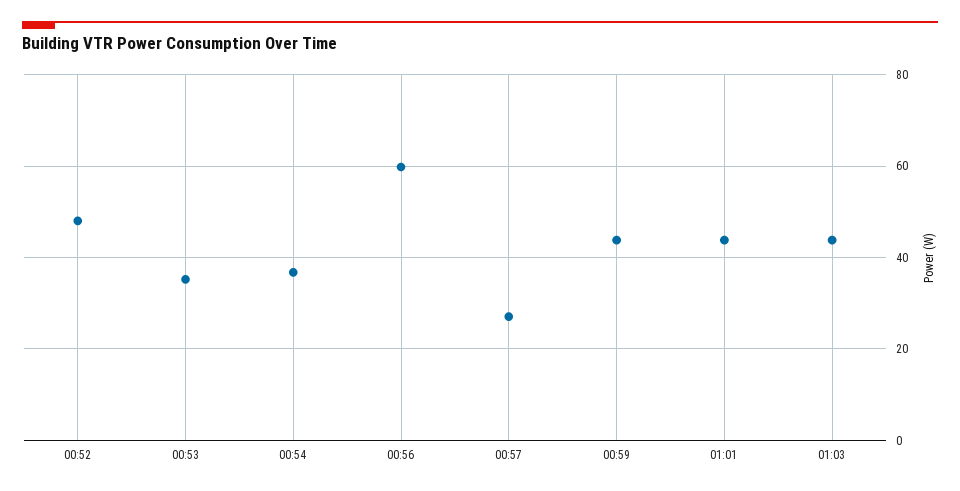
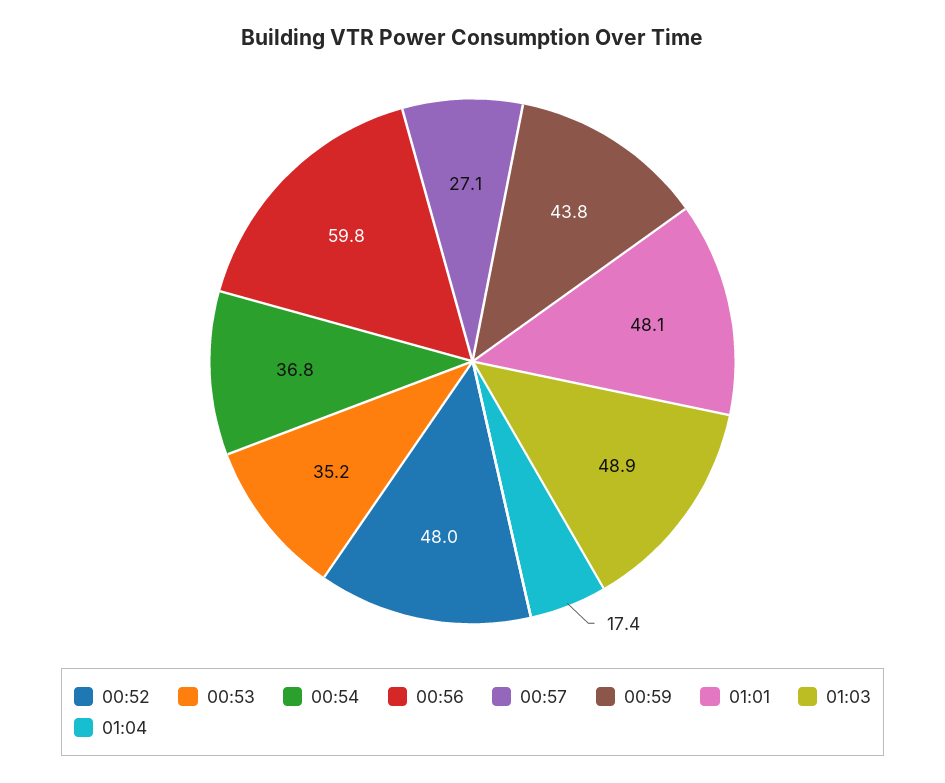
01:01: 44 -> 48.1
01:03: 44 -> 48.9
01:04: none -> 17.4

